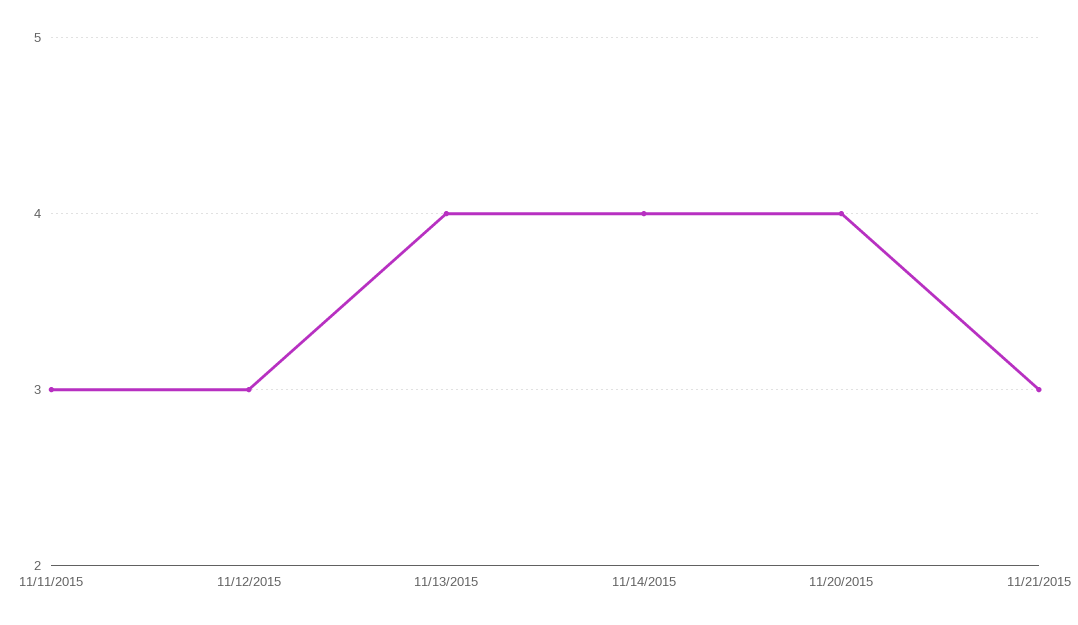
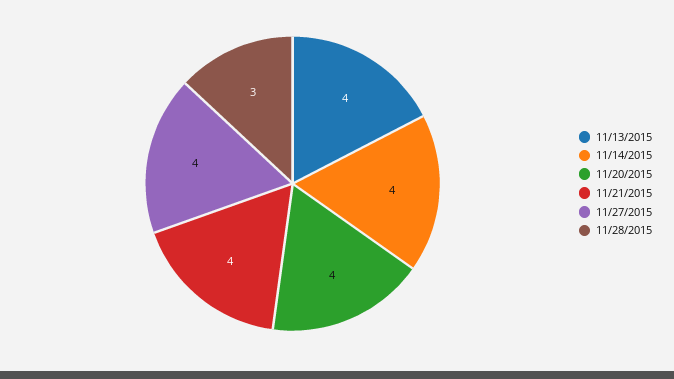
11/11/2015: 3 -> none
11/12/2015: 3 -> none
11/21/2015: 3 -> 4
11/27/2015: none -> 4
11/28/2015: none -> 3

